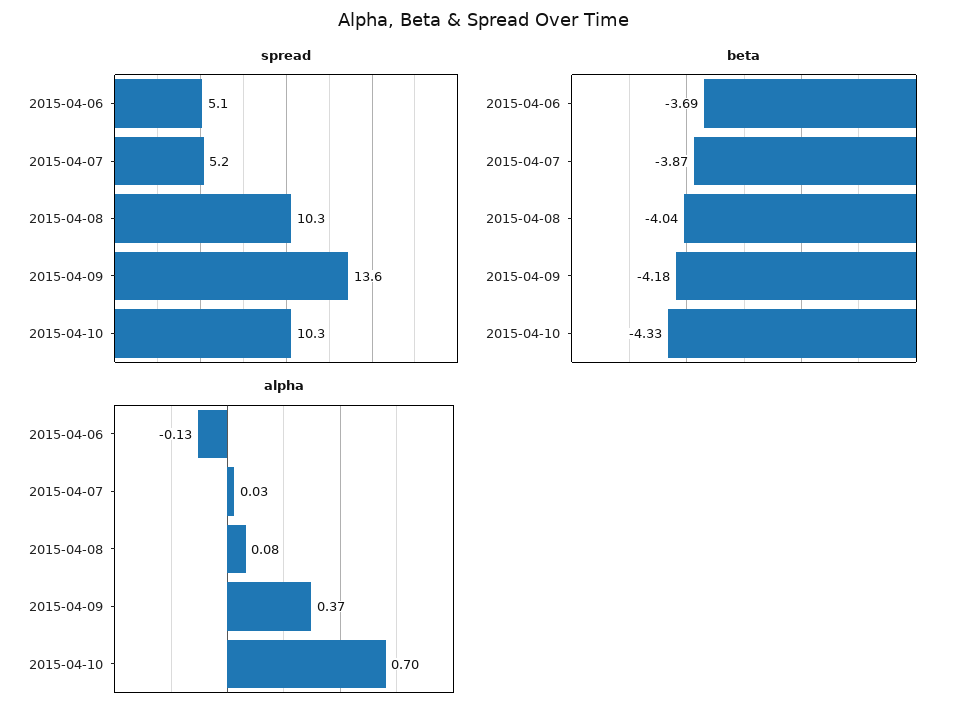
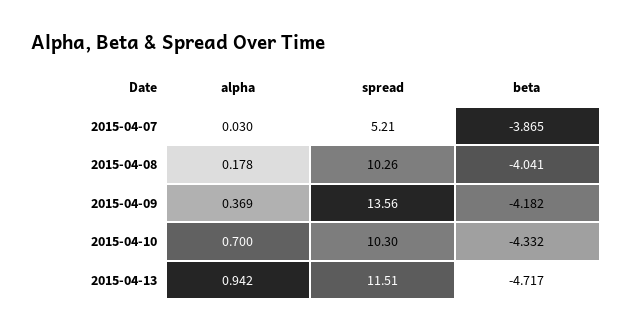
spread, 2015-04-06: 5.1 -> none
beta, 2015-04-06: -3.69 -> none
alpha, 2015-04-06: -0.13 -> none
alpha, 2015-04-08: 0.08 -> 0.178
alpha, 2015-04-13: none -> 0.942
spread, 2015-04-13: none -> 11.51
beta, 2015-04-13: none -> -4.717

